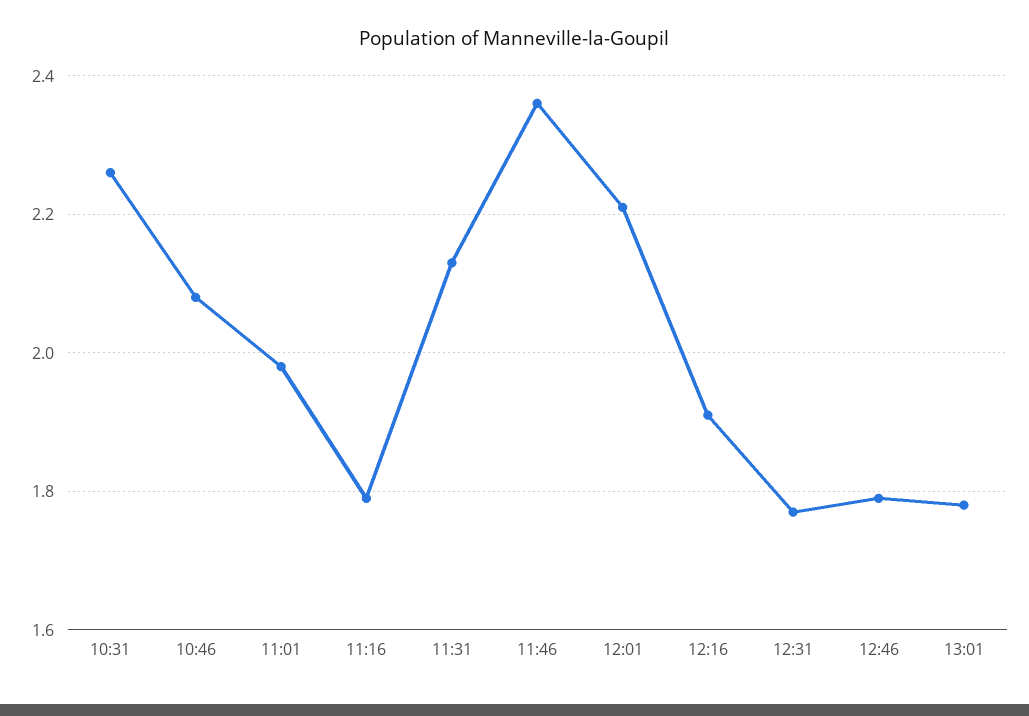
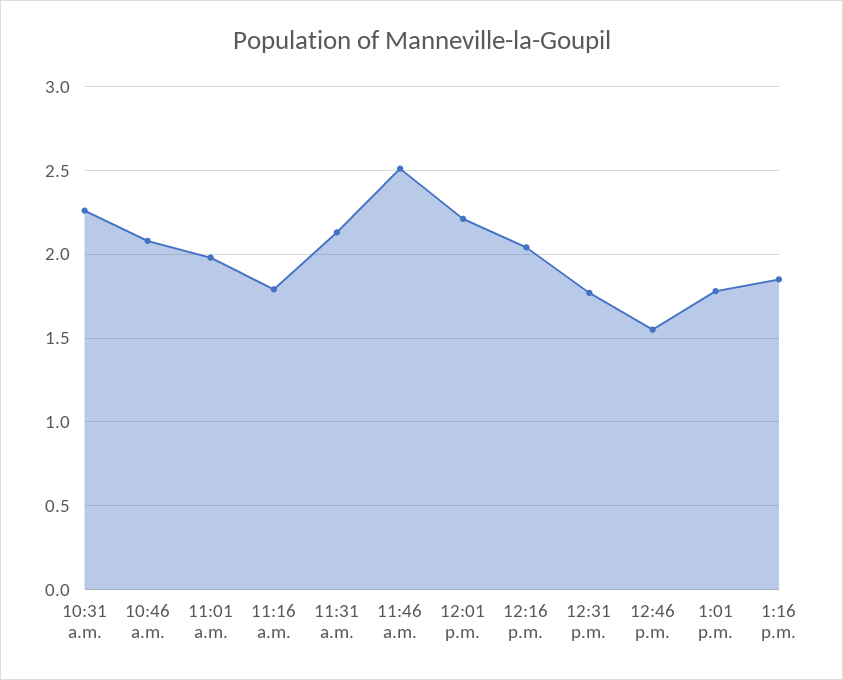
11:46: 2.35 -> 2.5
12:16: 1.9 -> 2.05
12:46: 1.8 -> 1.55
1:16 p.m.: none -> 1.85

